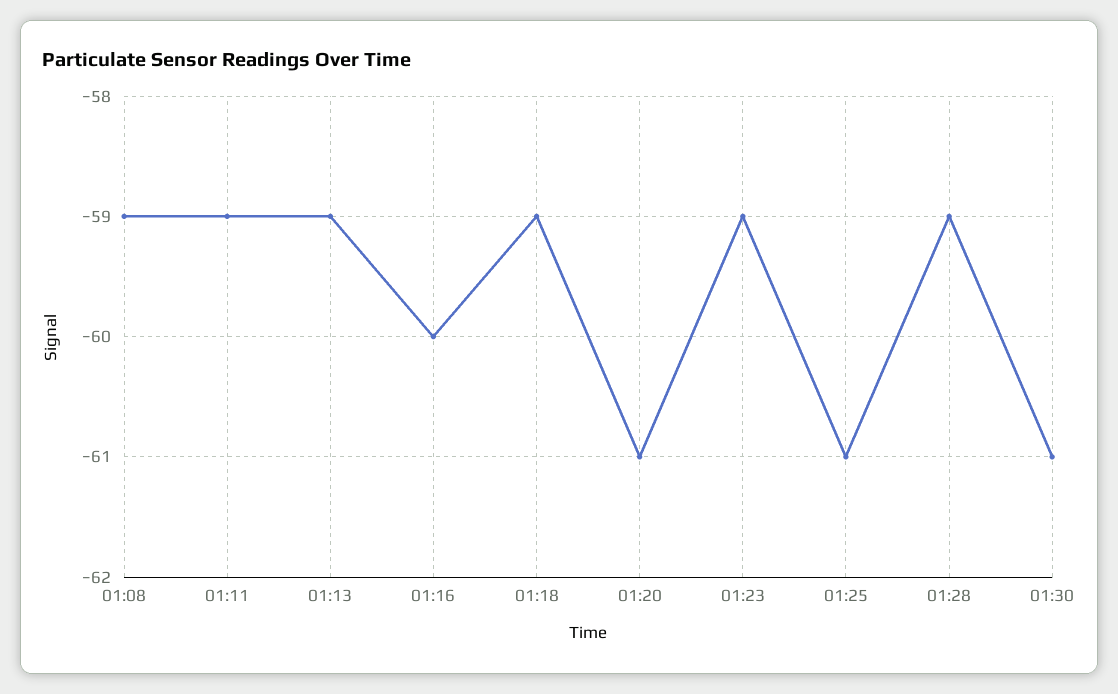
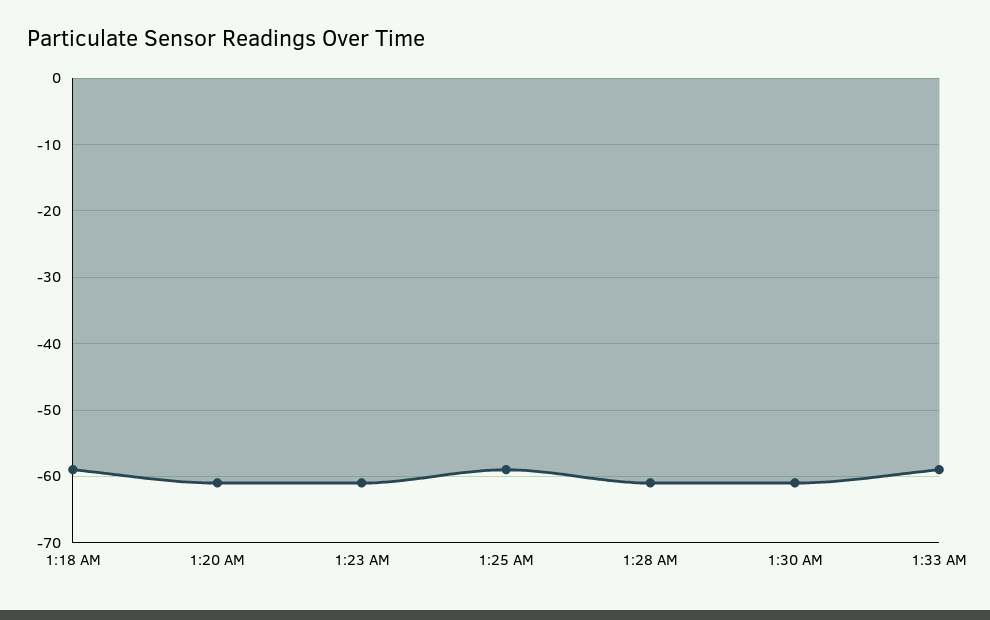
01:08: -59 -> none
01:11: -59 -> none
01:13: -59 -> none
01:16: -60 -> none
01:23: -59 -> -61
01:25: -61 -> -59
01:28: -59 -> -61
1:33 AM: none -> -59

